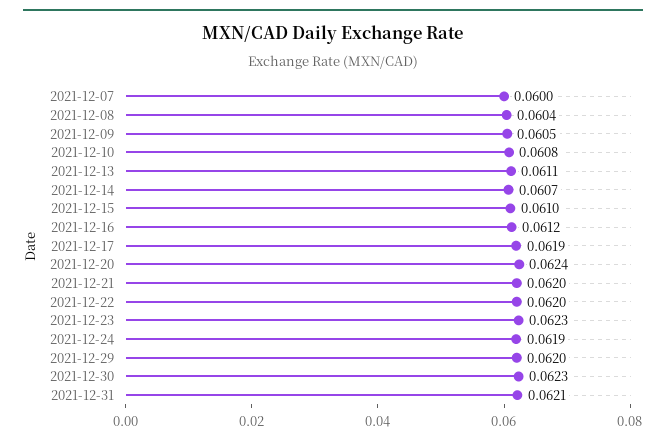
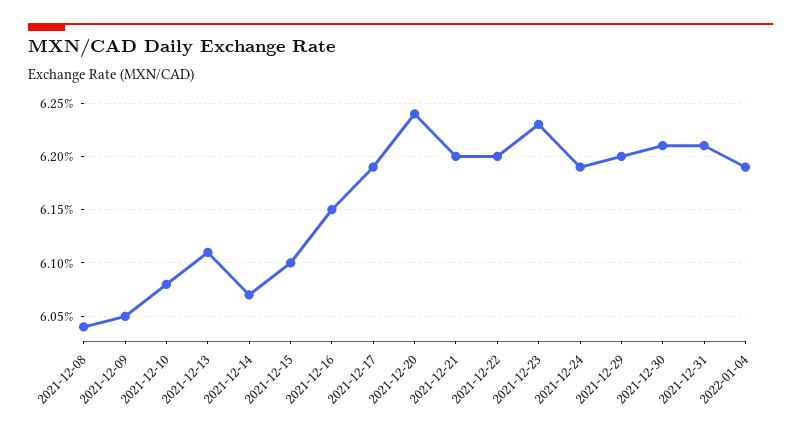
2021-12-07: 0.06 -> none
2021-12-16: 0.0612 -> 0.0615
2021-12-30: 0.0623 -> 0.0621
2022-01-04: none -> 0.0619

